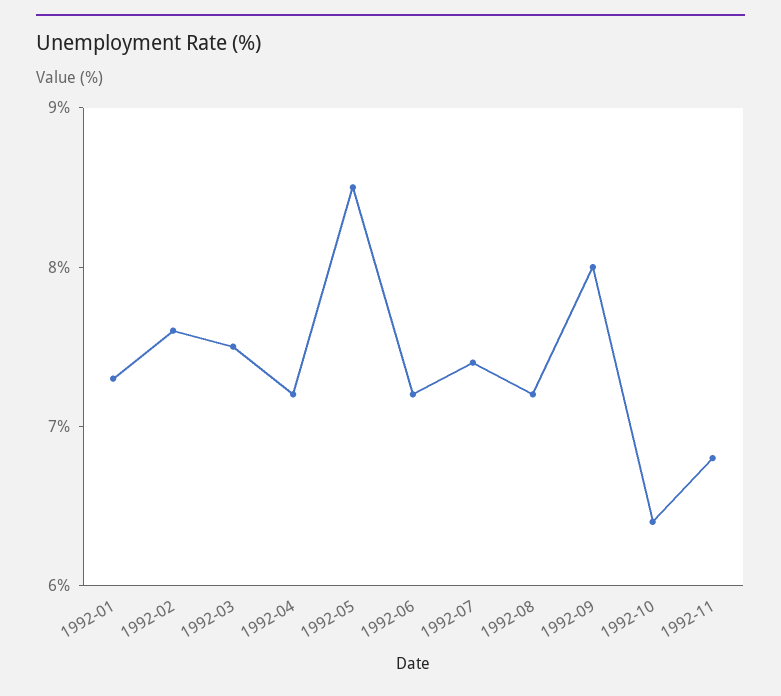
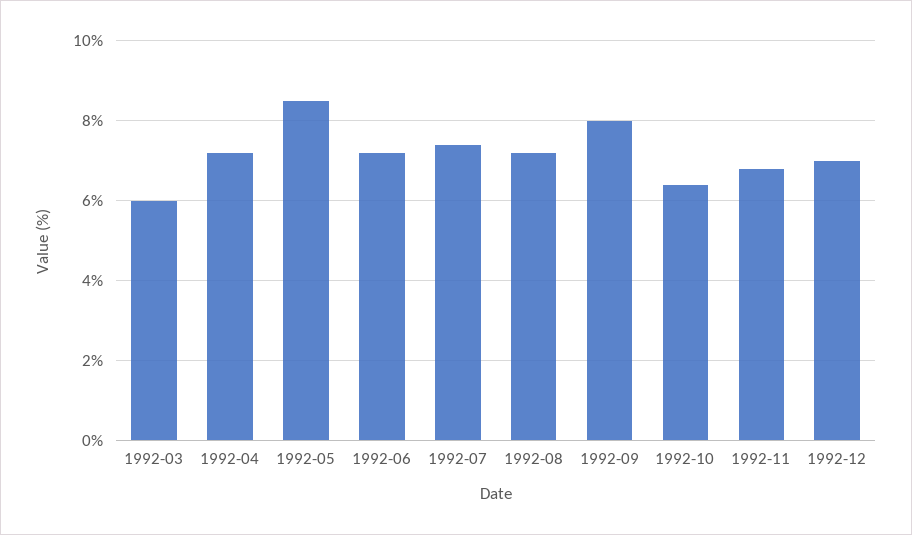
1992-01: 7.3 -> none
1992-02: 7.6 -> none
1992-03: 7.5 -> 6
1992-12: none -> 7

